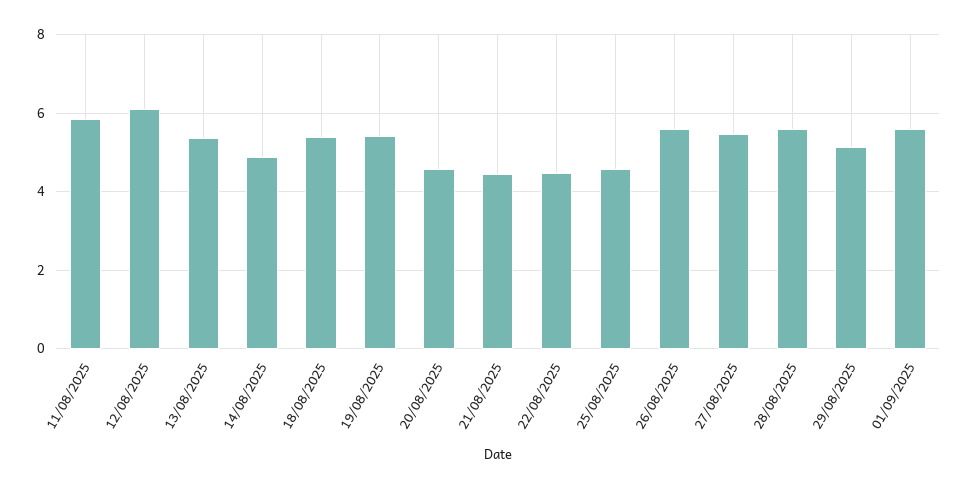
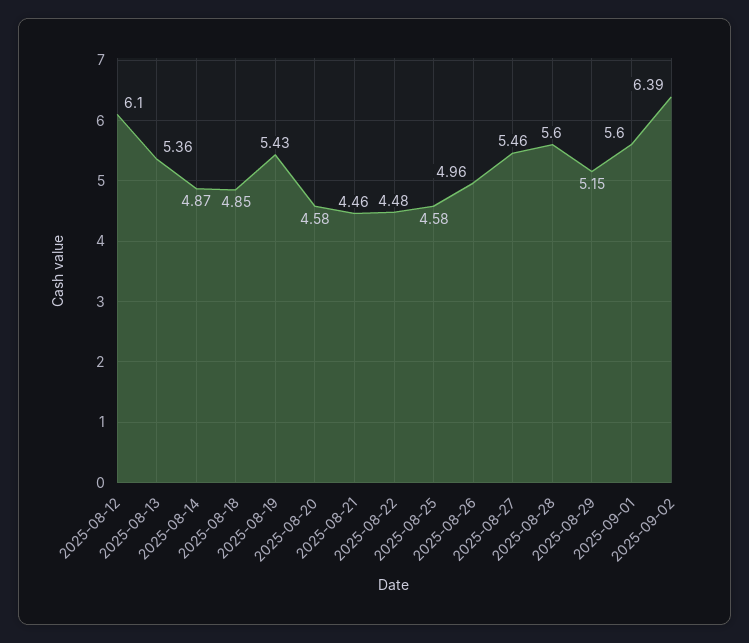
11/08/2025: 5.8 -> none
18/08/2025: 5.4 -> 4.85
26/08/2025: 5.6 -> 4.96
2025-09-02: none -> 6.39

